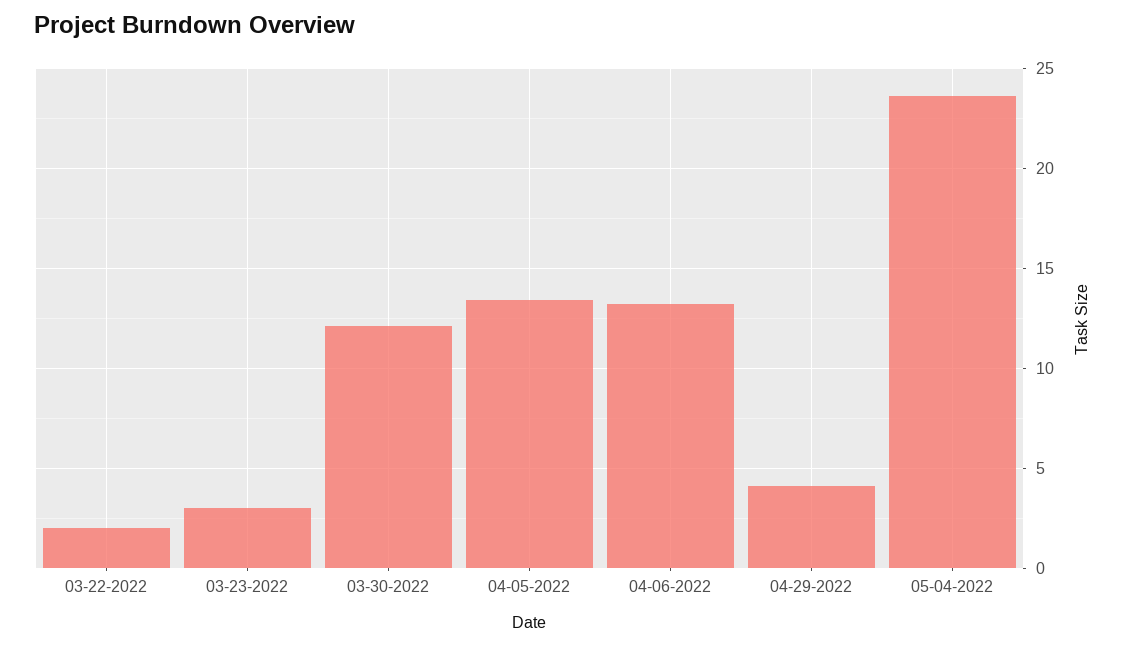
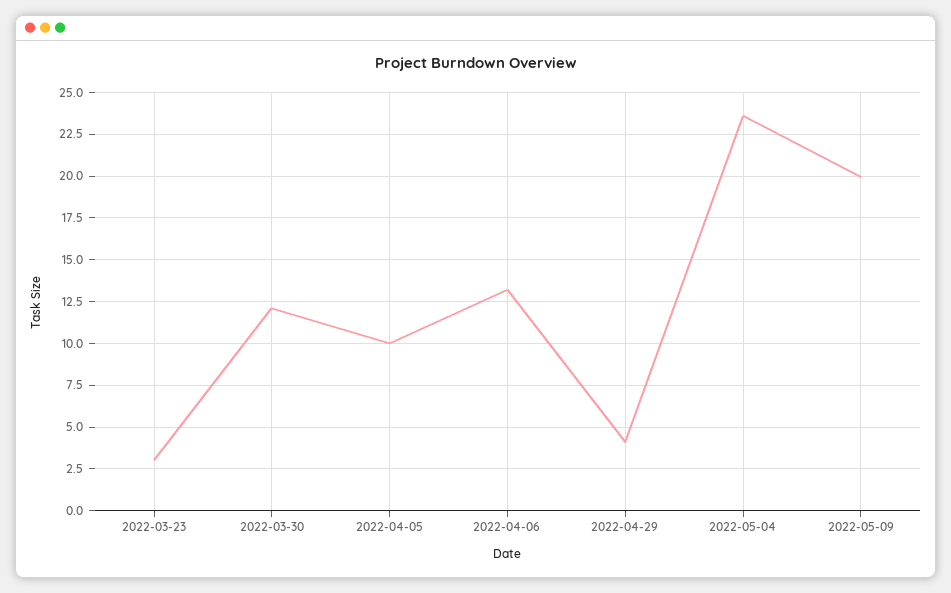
03-22-2022: 2 -> none
04-05-2022: 13.5 -> 10
2022-05-09: none -> 20

